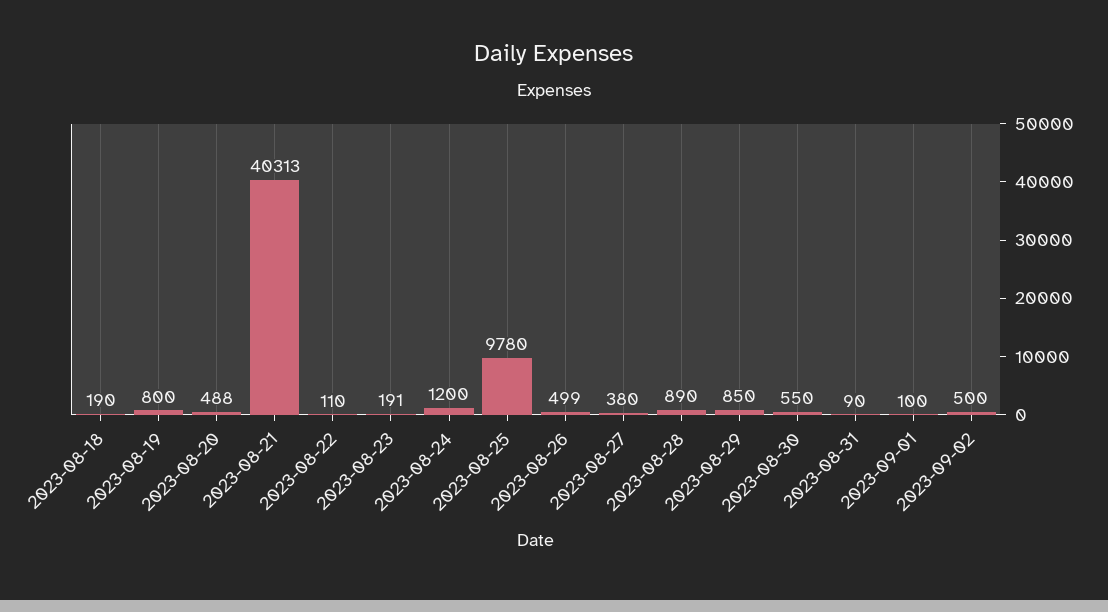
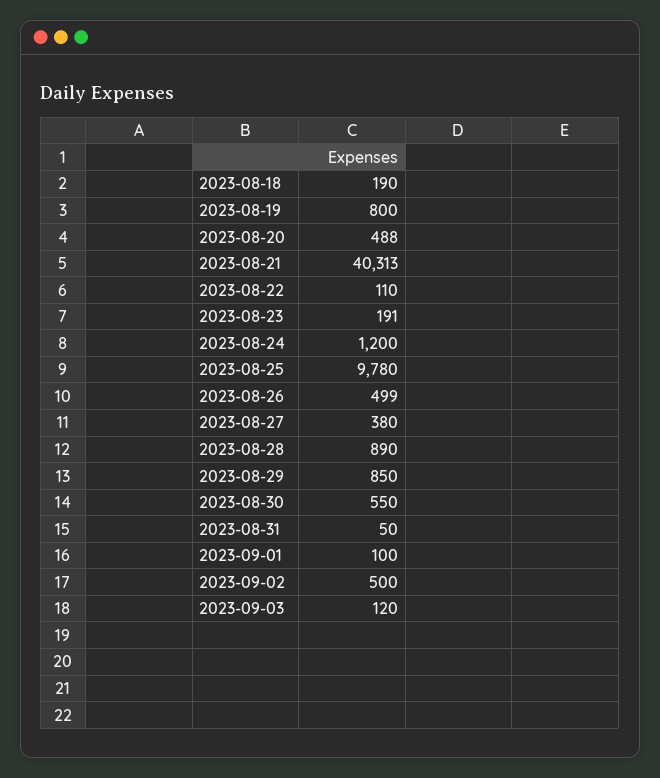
2023-08-31: 90 -> 50
2023-09-03: none -> 120

